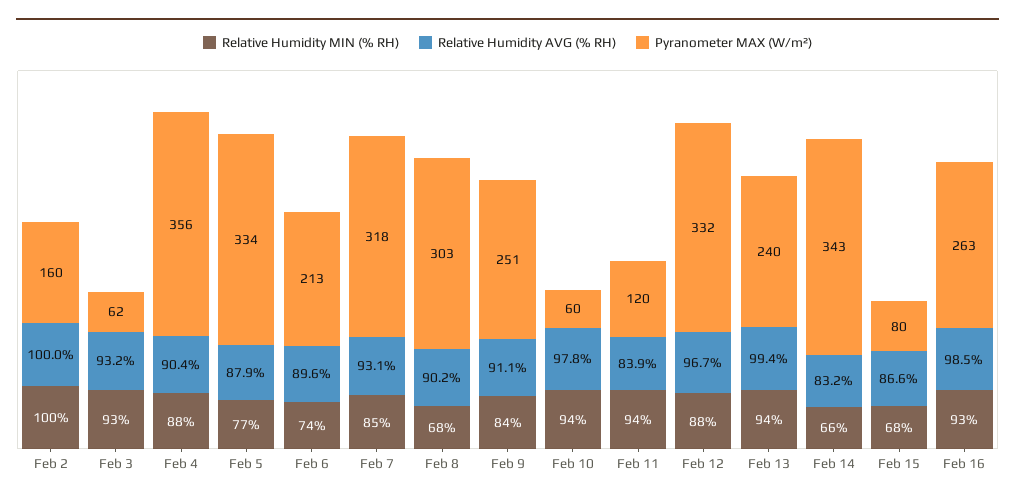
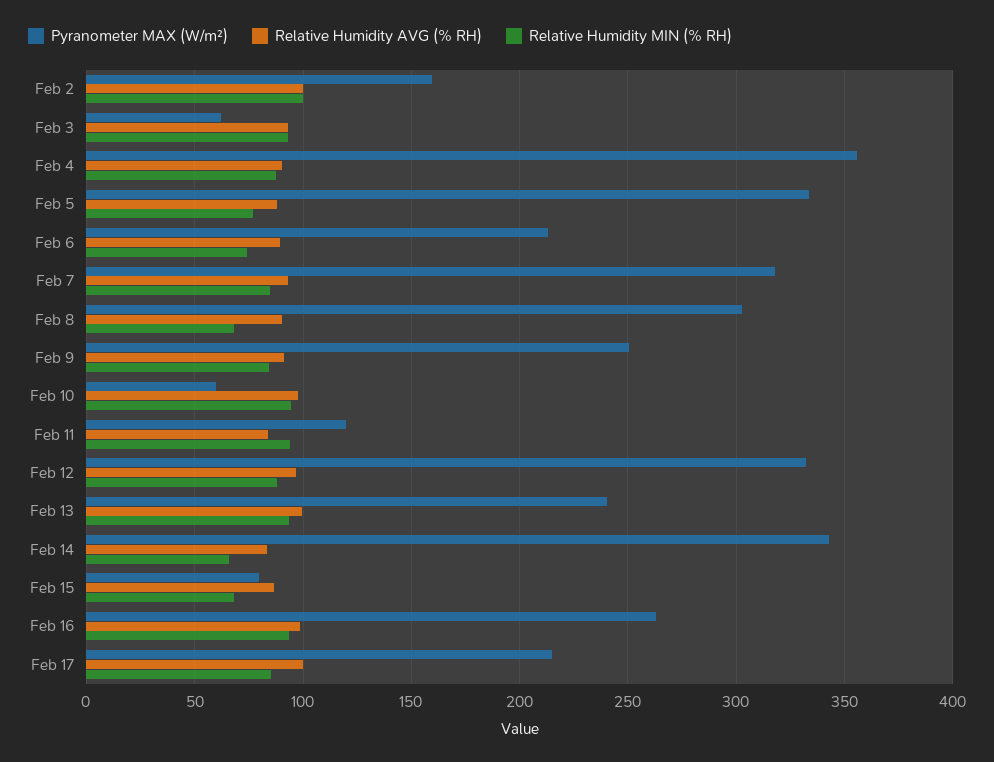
Pyranometer MAX (W/m²), Feb 17: none -> 215
Relative Humidity AVG (% RH), Feb 17: none -> 100
Relative Humidity MIN (% RH), Feb 17: none -> 85

